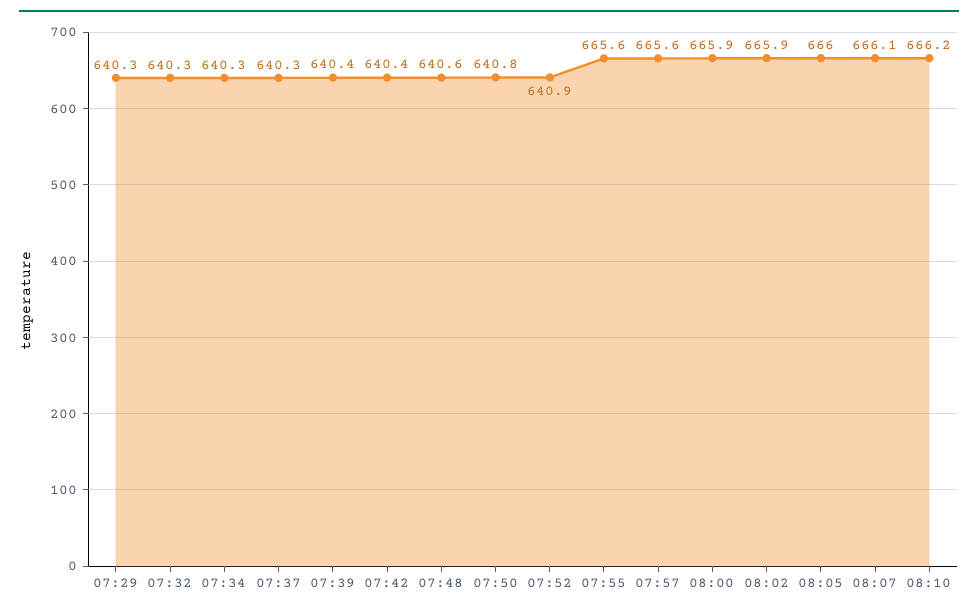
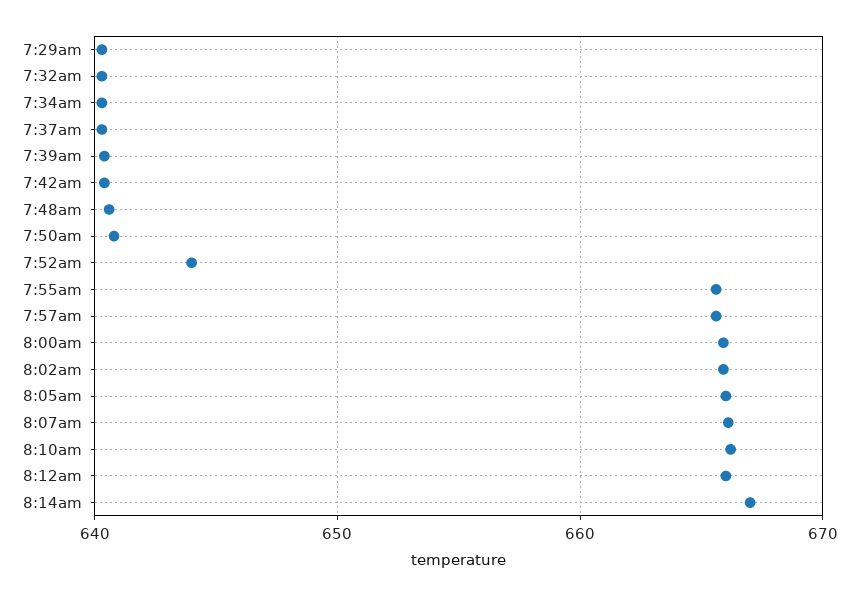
07:52: 640.9 -> 644
8:12am: none -> 666
8:14am: none -> 667

